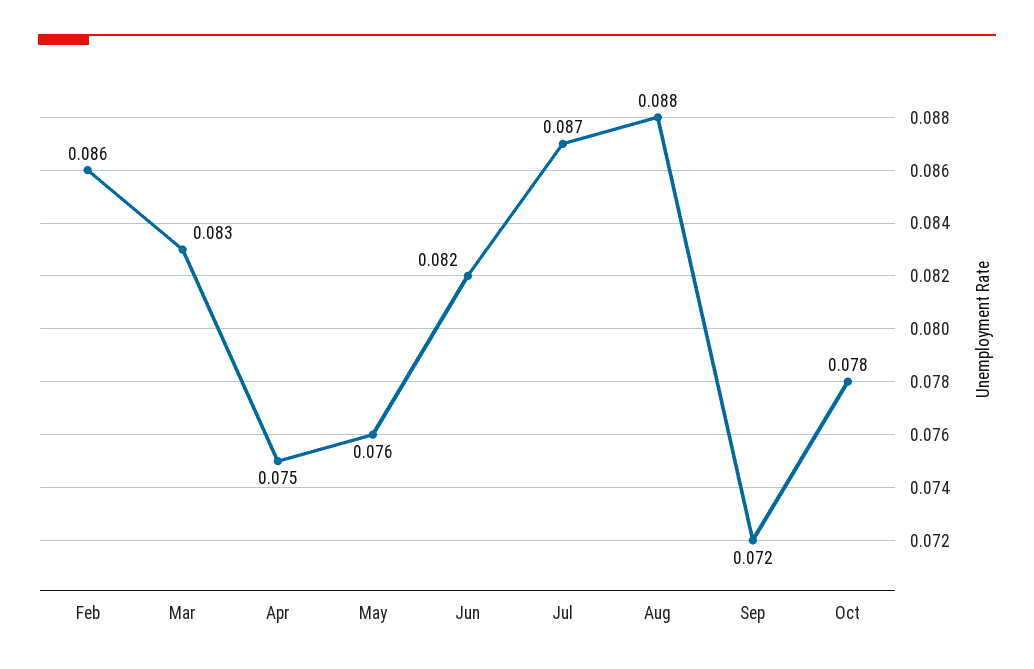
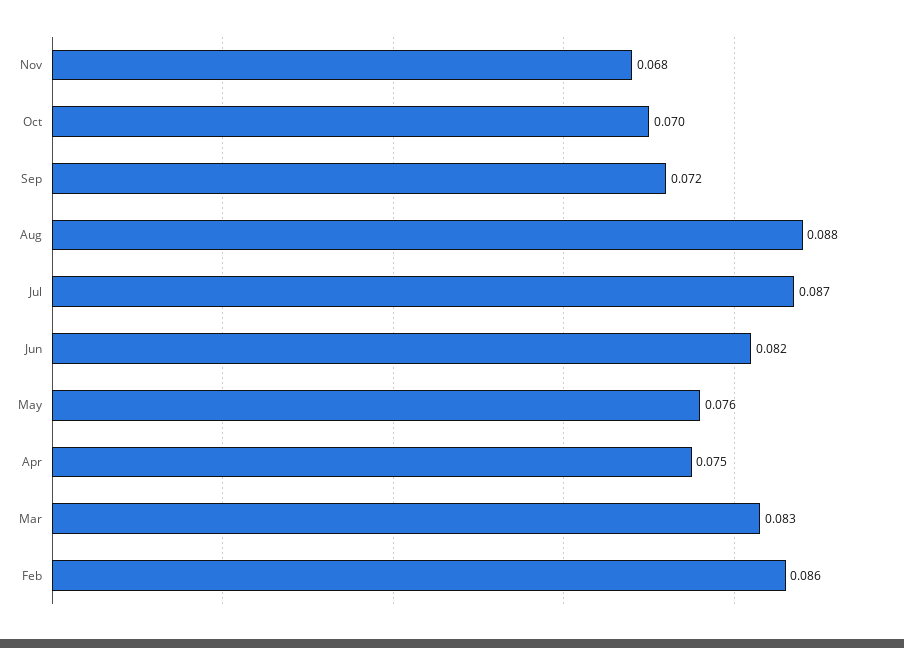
Oct: 0.078 -> 0.07
Nov: none -> 0.068

